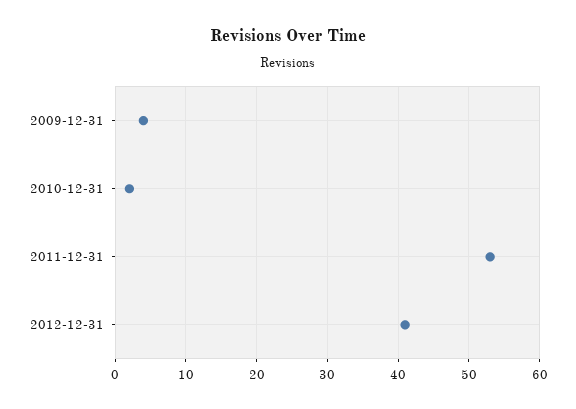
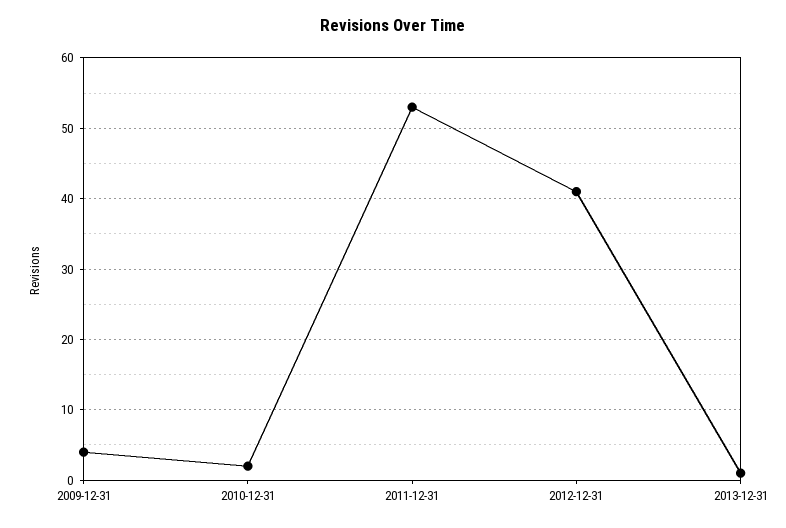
2013-12-31: none -> 1

